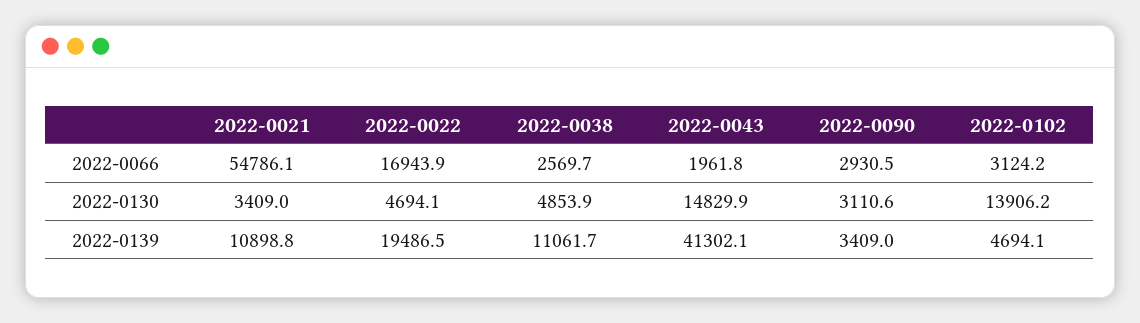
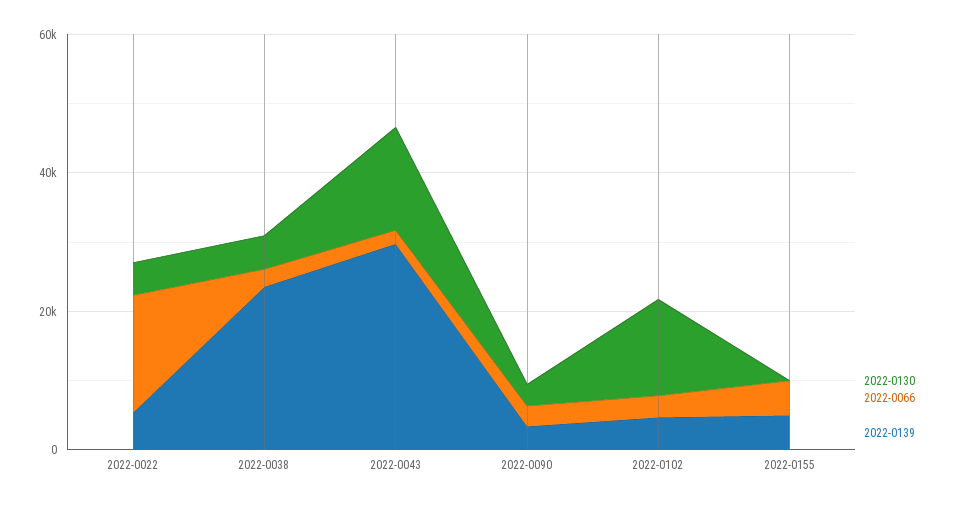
2022-0066, 2022-0021: 54786.1 -> none
2022-0130, 2022-0021: 3409 -> none
2022-0139, 2022-0021: 10898.8 -> none
2022-0139, 2022-0022: 19486.5 -> 5000
2022-0139, 2022-0038: 11061.7 -> 25000
2022-0139, 2022-0043: 41302.1 -> 30000
2022-0130, 2022-0155: none -> 0
2022-0066, 2022-0155: none -> 5000
2022-0139, 2022-0155: none -> 5000

